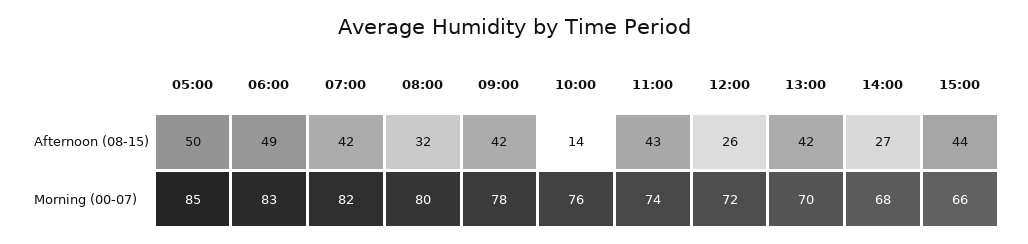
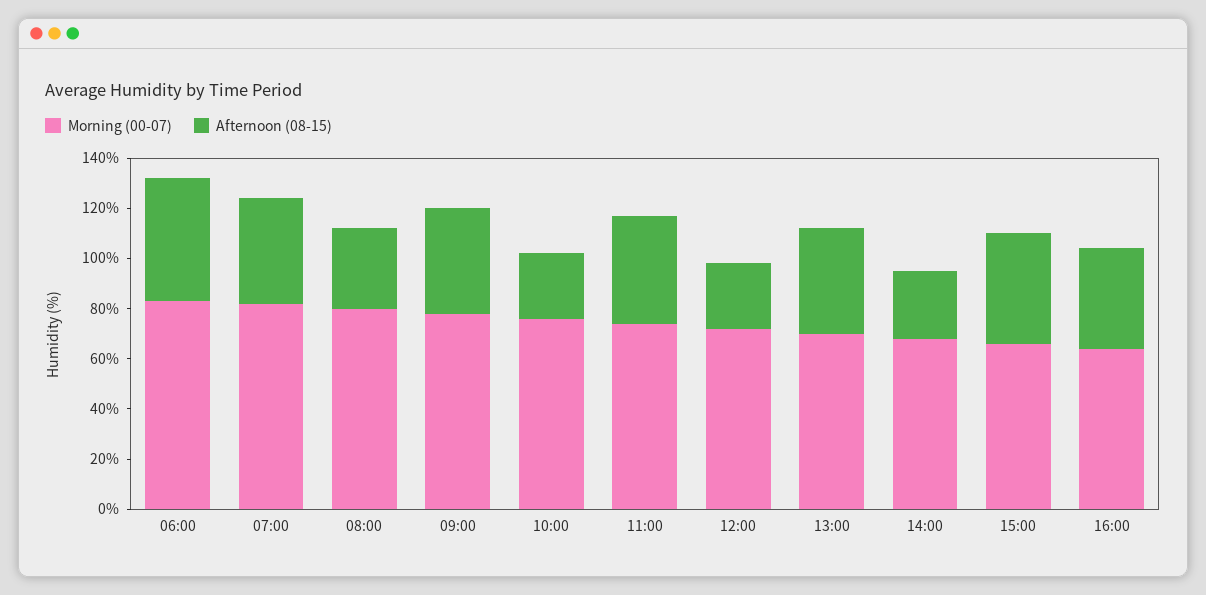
Afternoon (08-15), 05:00: 50 -> none
Afternoon (08-15), 10:00: 14 -> 25
Morning (00-07), 05:00: 85 -> none
Morning (00-07), 16:00: none -> 65
Afternoon (08-15), 16:00: none -> 40

